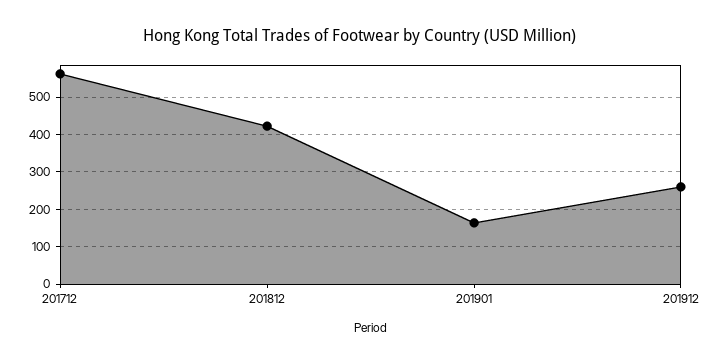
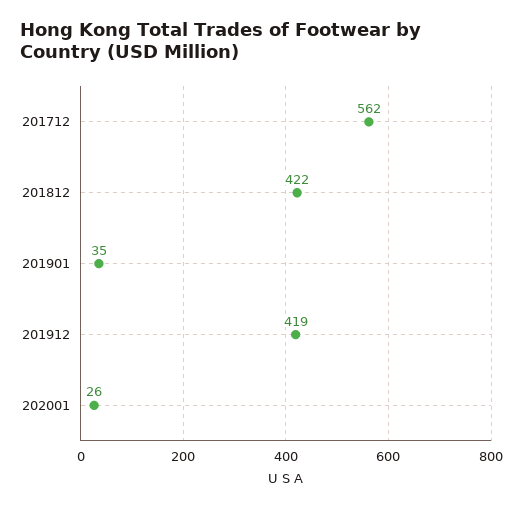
201901: 160 -> 35
201912: 260 -> 419
202001: none -> 26

